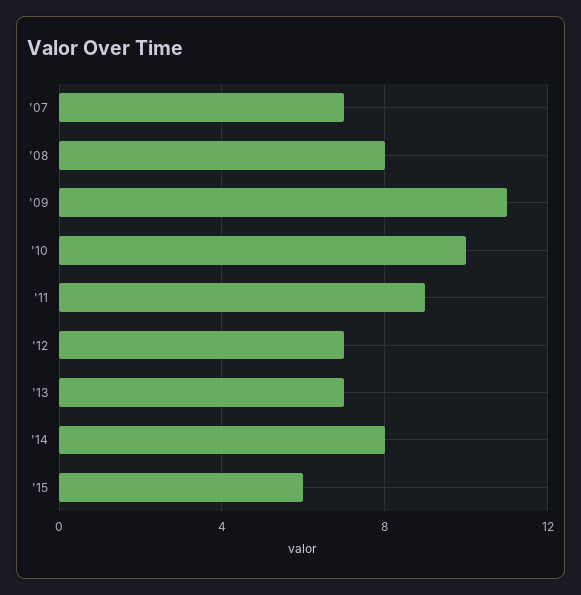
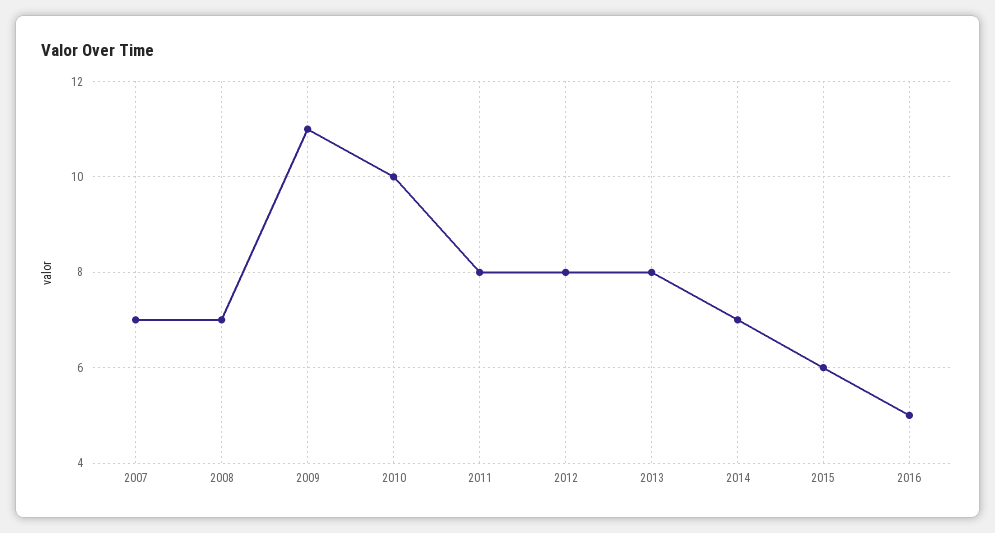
'08: 8 -> 7
'11: 9 -> 8
'12: 7 -> 8
'13: 7 -> 8
'14: 8 -> 7
2016: none -> 5

